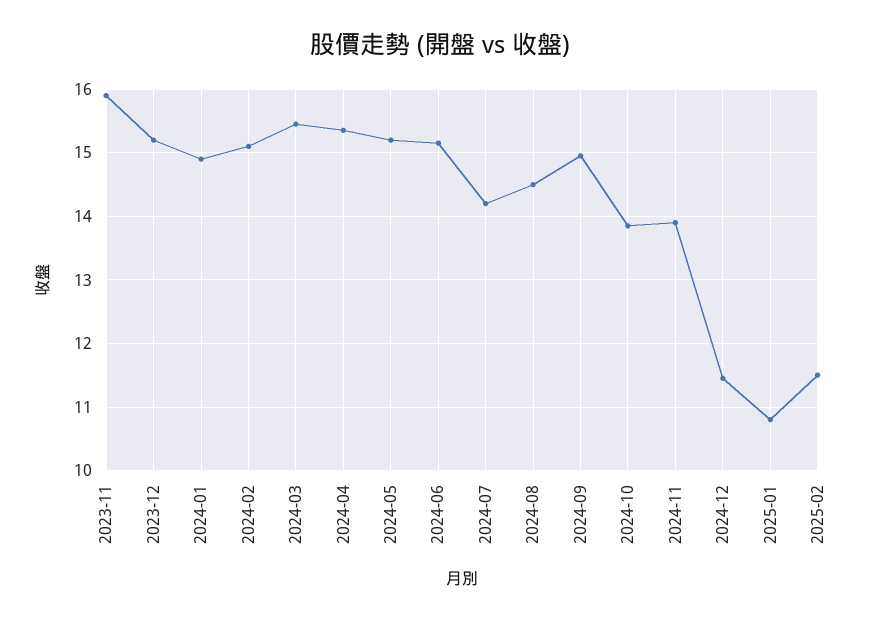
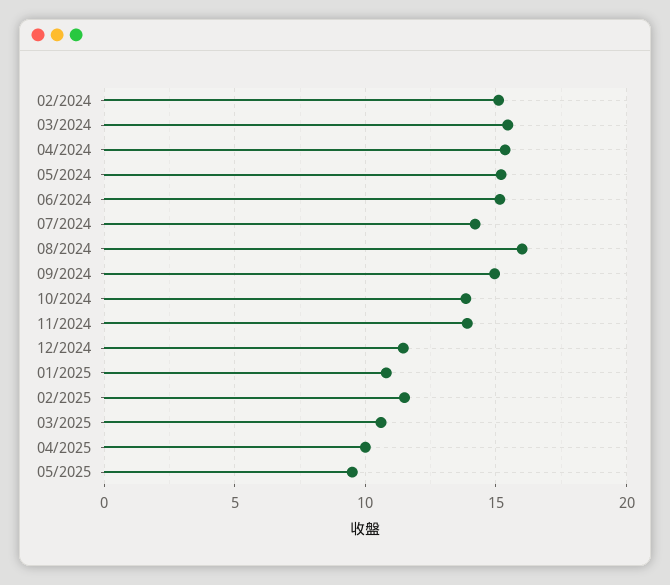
2023-11: 15.9 -> none
2023-12: 15.2 -> none
2024-01: 14.9 -> none
2024-08: 14.5 -> 16
03/2025: none -> 10.5
04/2025: none -> 10
05/2025: none -> 9.5

